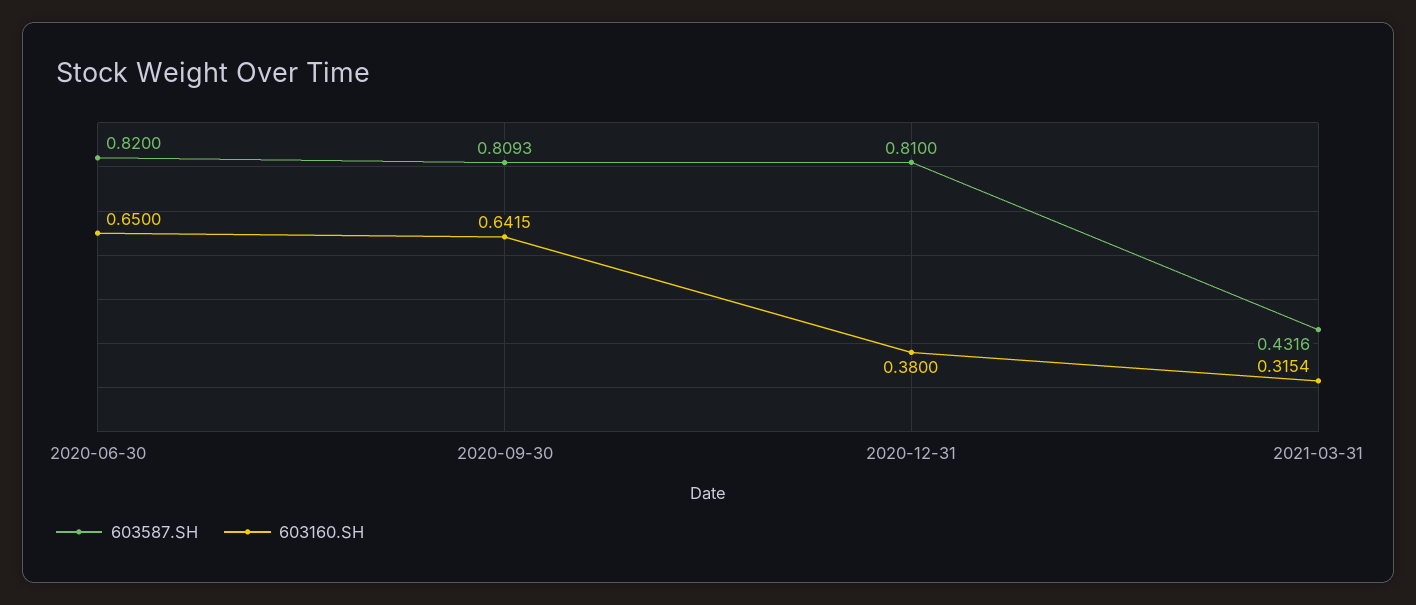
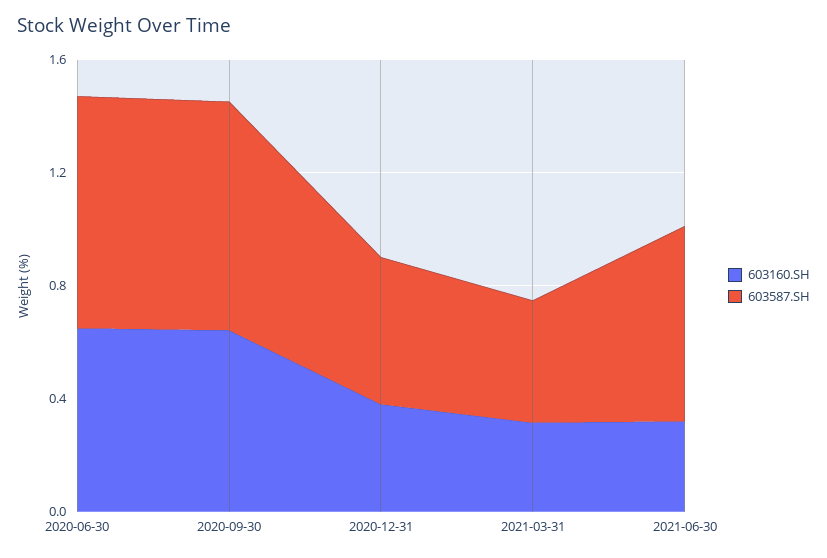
603587.SH, 2020-12-31: 0.81 -> 0.5
603160.SH, 2021-06-30: none -> 0.3
603587.SH, 2021-06-30: none -> 0.7

